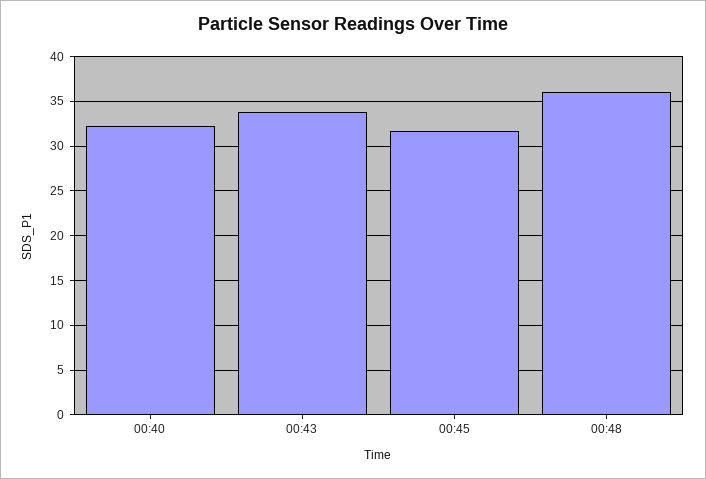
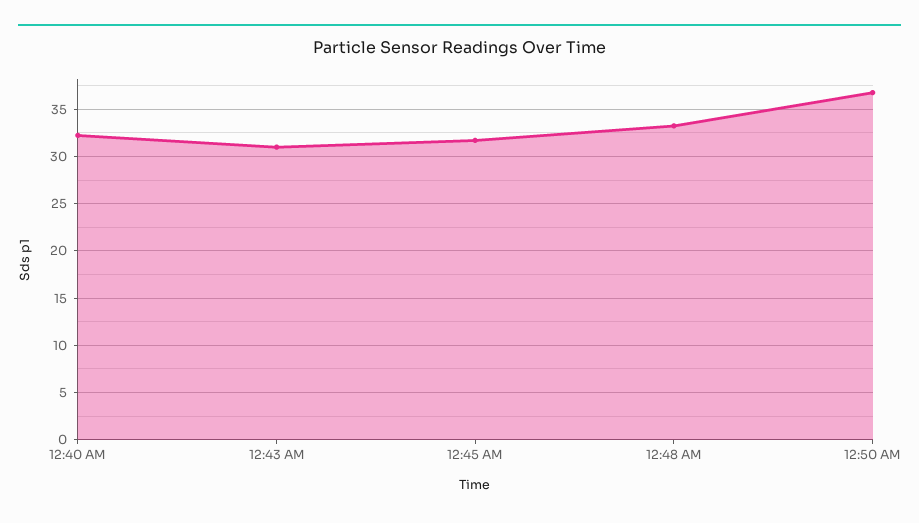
00:43: 34 -> 31
00:48: 36 -> 33
12:50 AM: none -> 37

